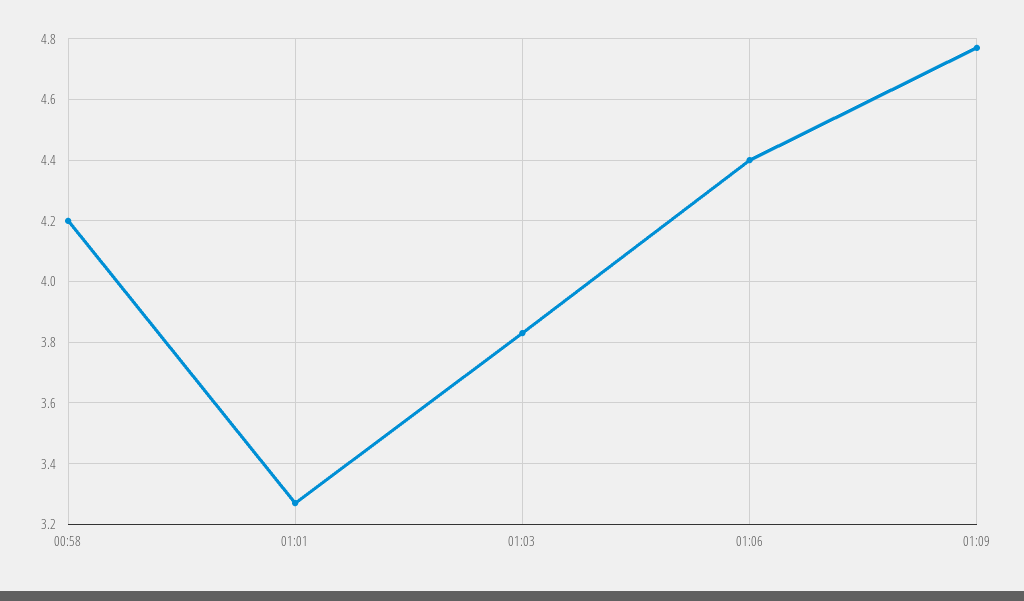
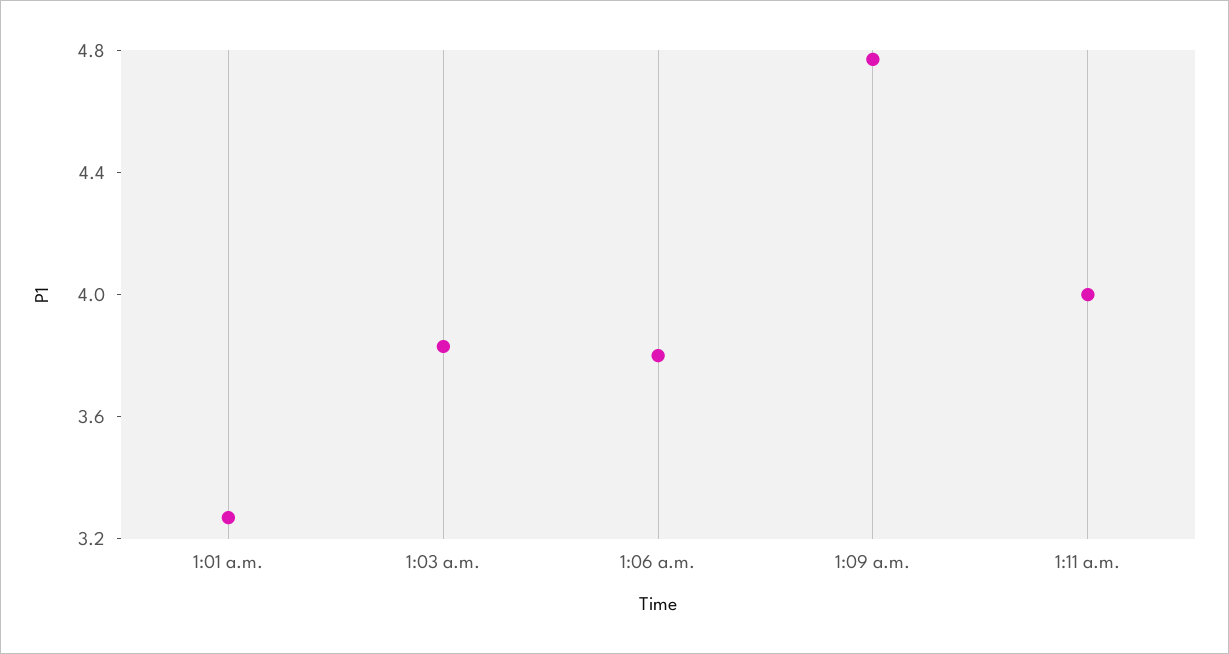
00:58: 4.2 -> none
01:06: 4.4 -> 3.8
1:11 a.m.: none -> 4

